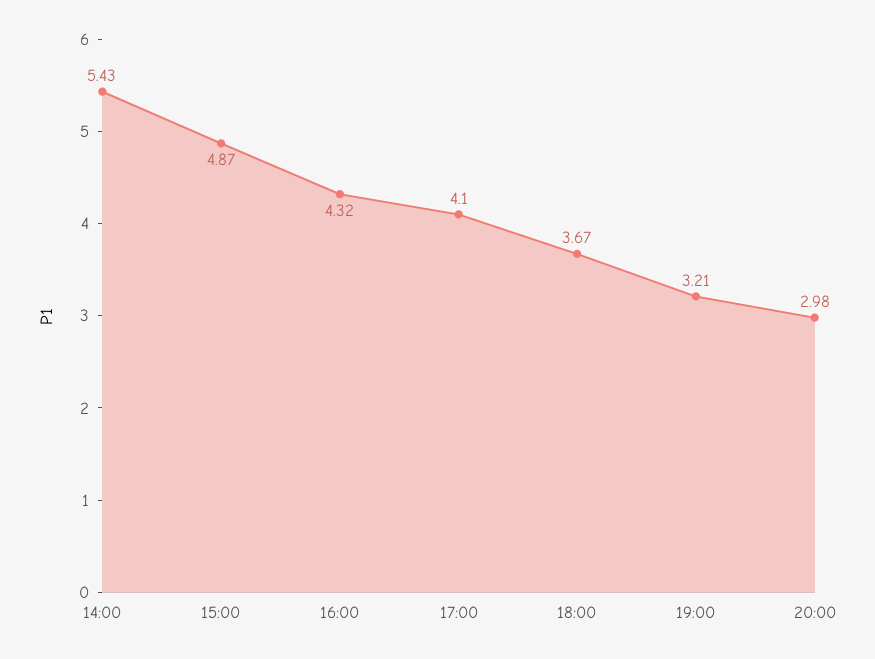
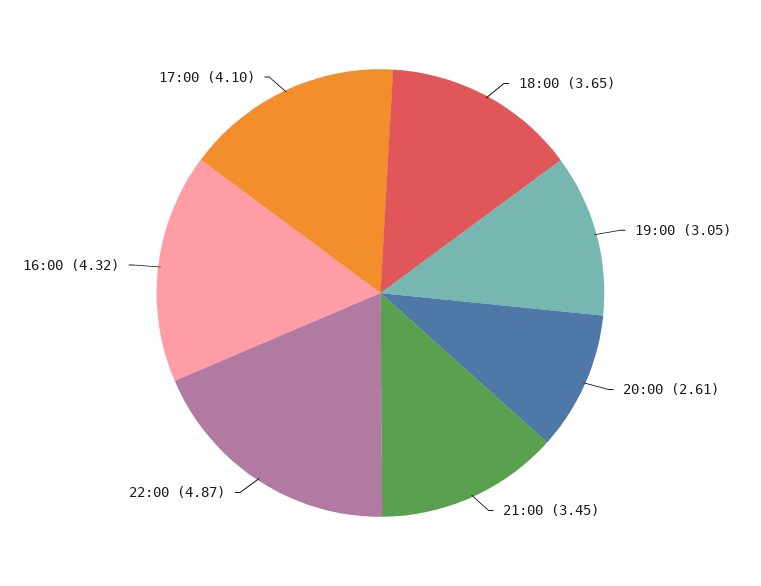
14:00: 5.43 -> none
15:00: 4.87 -> none
18:00: 3.67 -> 3.65
19:00: 3.21 -> 3.05
20:00: 2.98 -> 2.61
21:00: none -> 3.45
22:00: none -> 4.87

